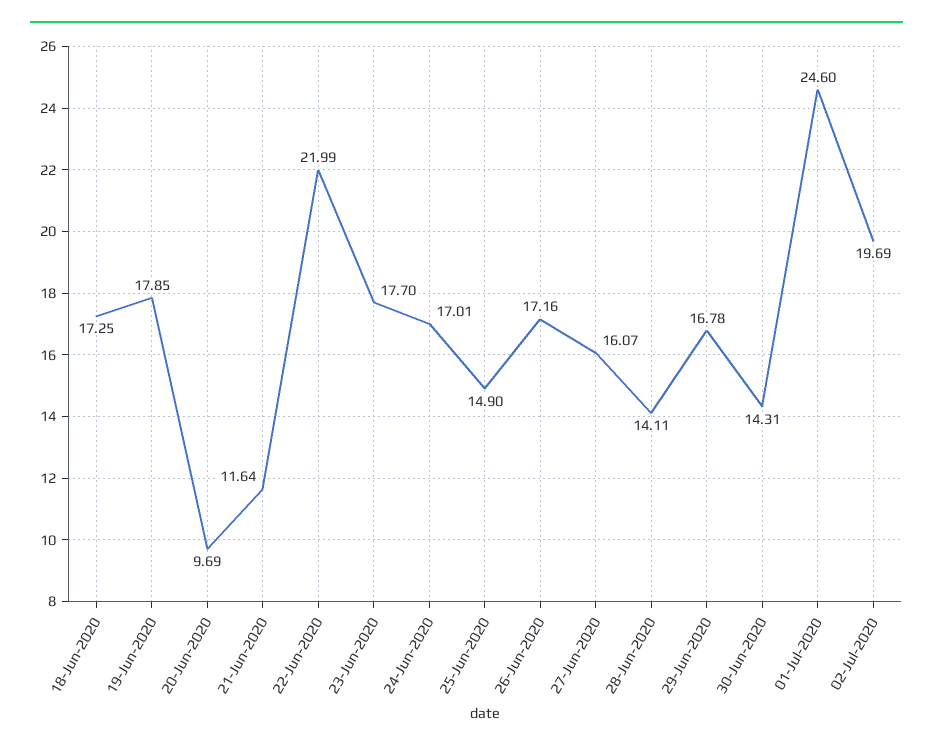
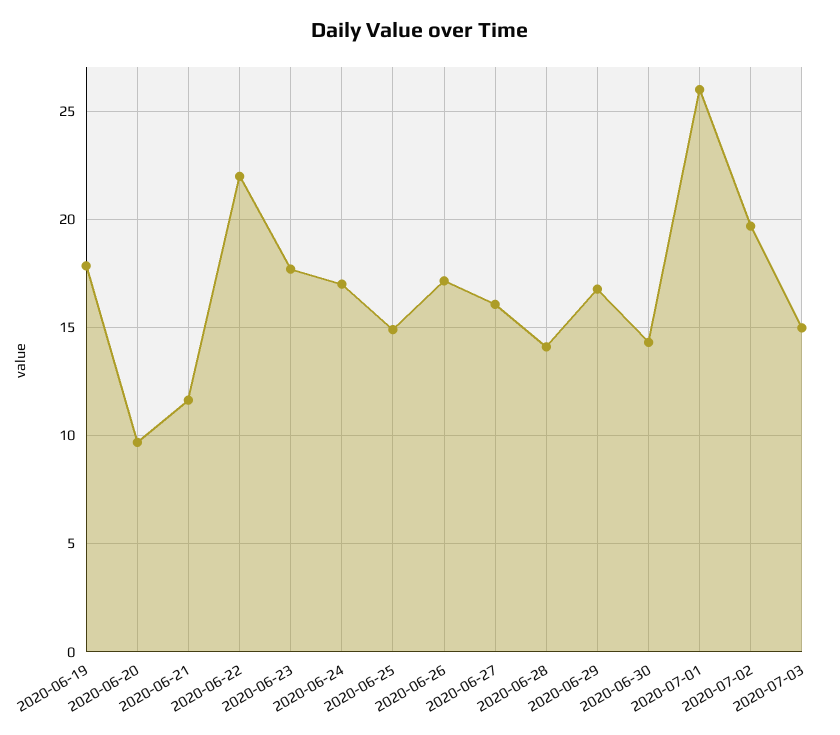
18-Jun-2020: 17.25 -> none
01-Jul-2020: 24.6 -> 26
2020-07-03: none -> 15

